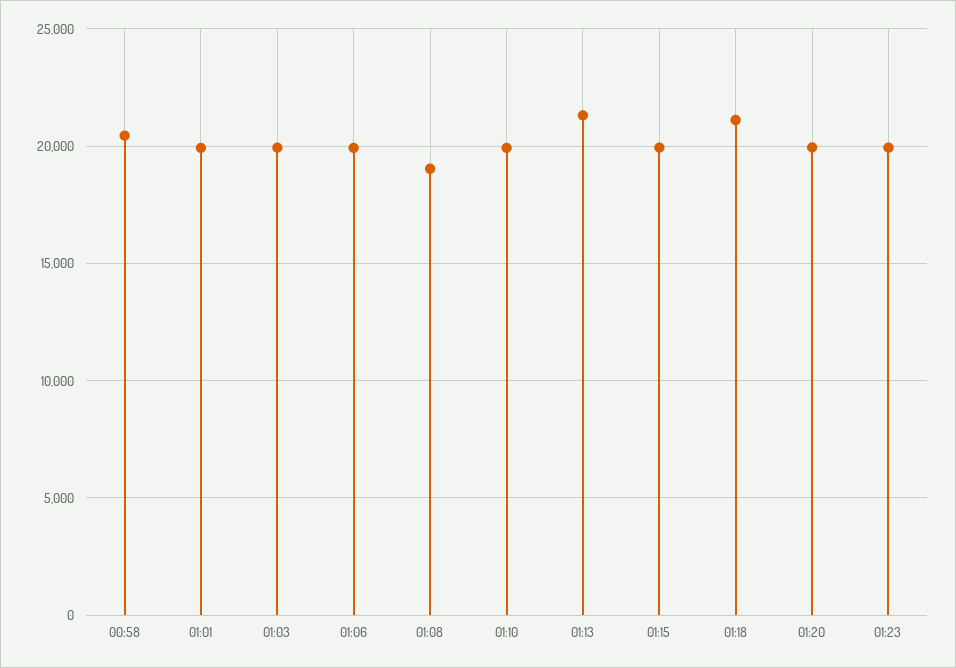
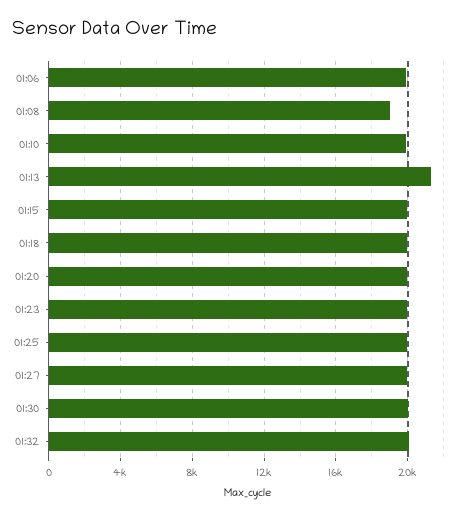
00:58: 20500 -> none
01:01: 20000 -> none
01:03: 20000 -> none
01:18: 21000 -> 20000
01:25: none -> 20000
01:27: none -> 20000
01:30: none -> 20000
01:32: none -> 20000

